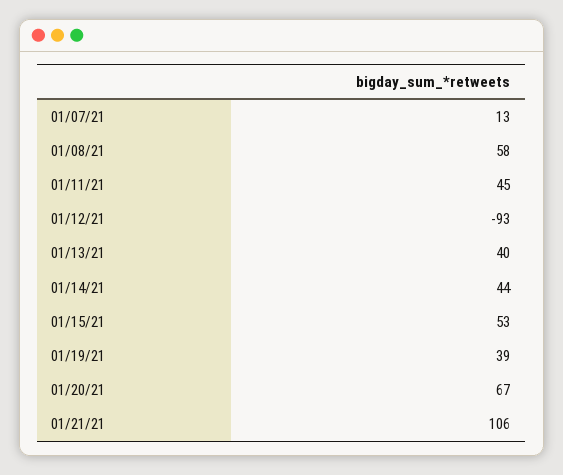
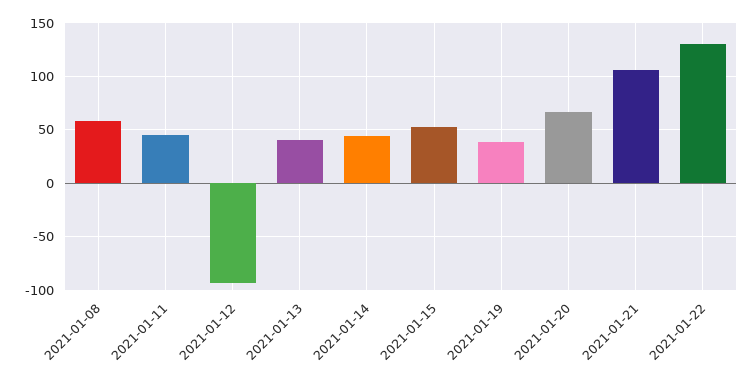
01/07/21: 13 -> none
2021-01-22: none -> 130

